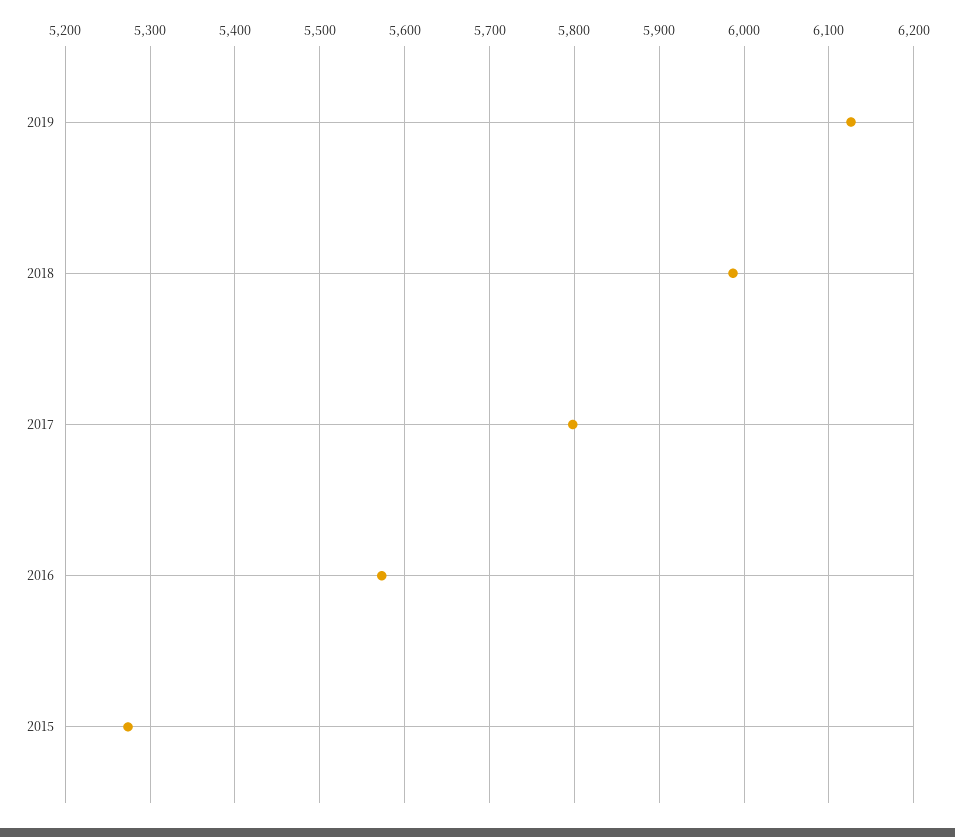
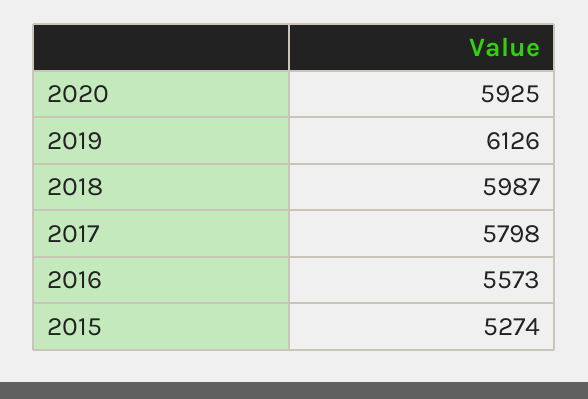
2020: none -> 5925

